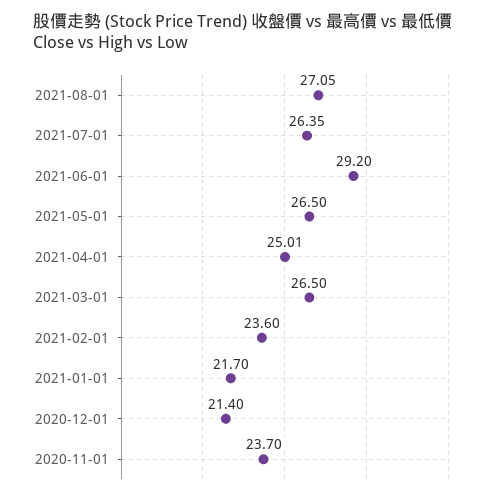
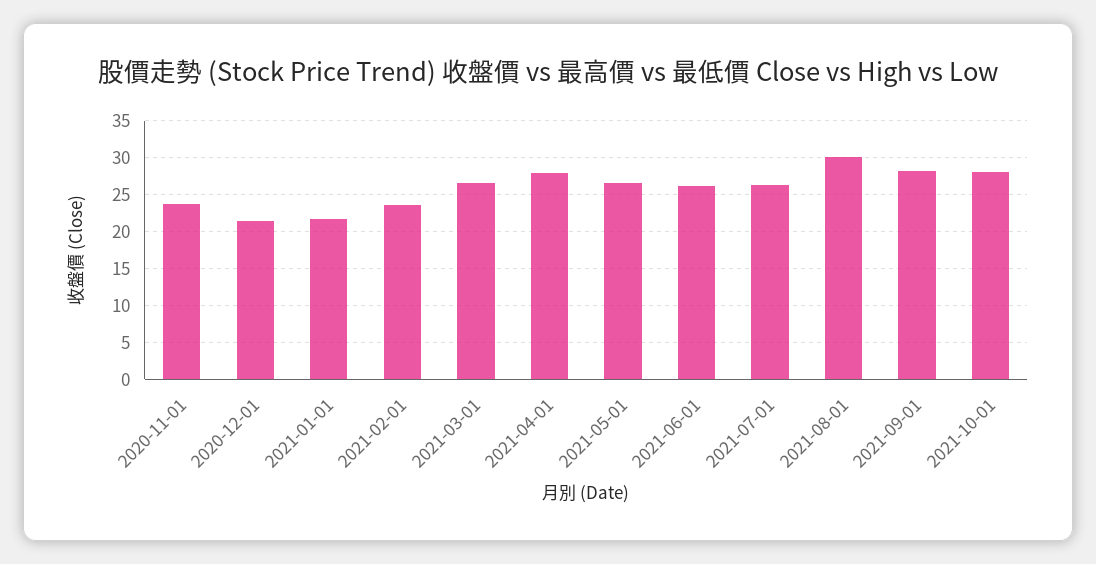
2021-08-01: 27.05 -> 30
2021-06-01: 29.2 -> 26
2021-04-01: 25.01 -> 28
2021-09-01: none -> 28
2021-10-01: none -> 28

